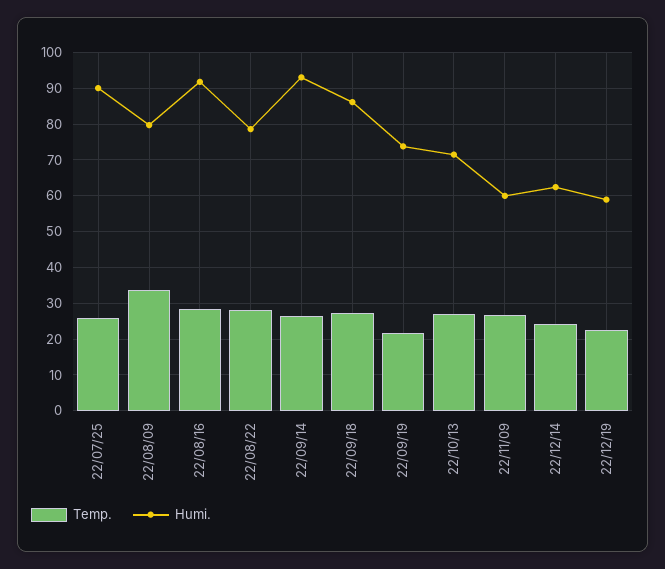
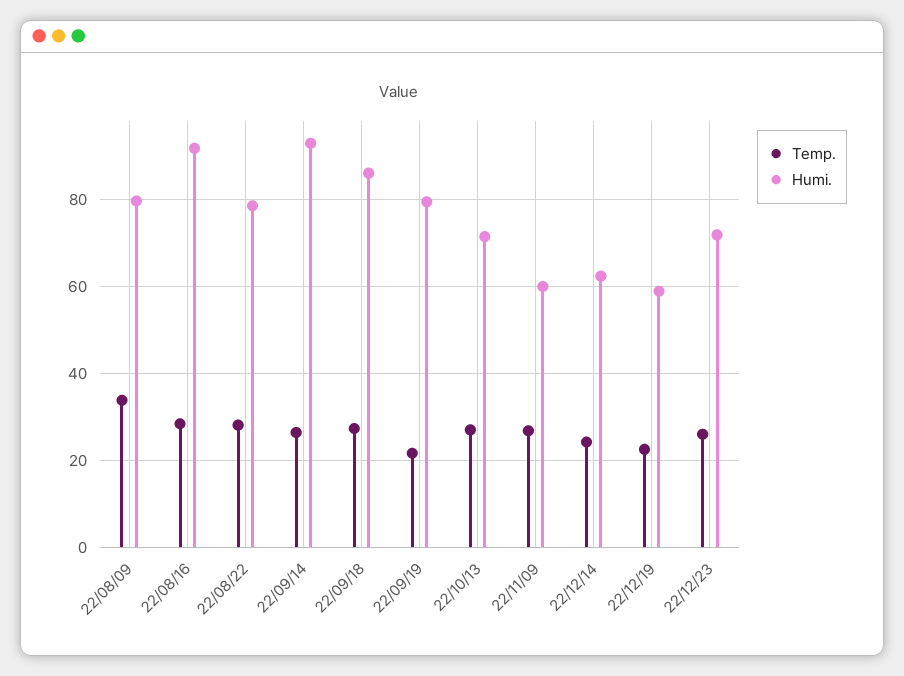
Temp., 22/07/25: 26 -> none
Humi., 22/07/25: 90 -> none
Humi., 22/09/19: 74 -> 80
Temp., 22/12/23: none -> 26
Humi., 22/12/23: none -> 72

